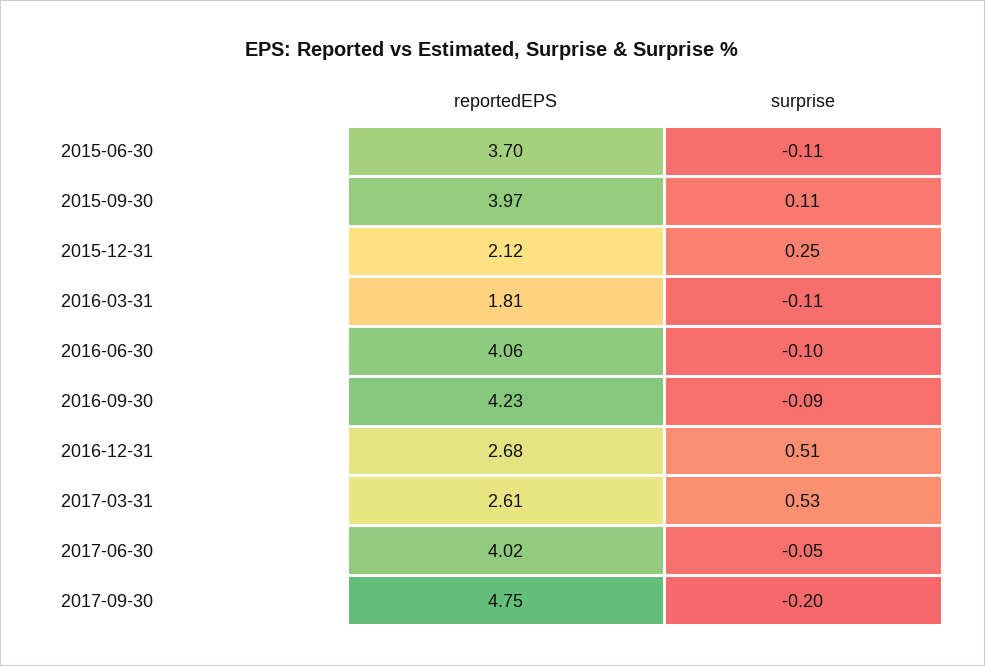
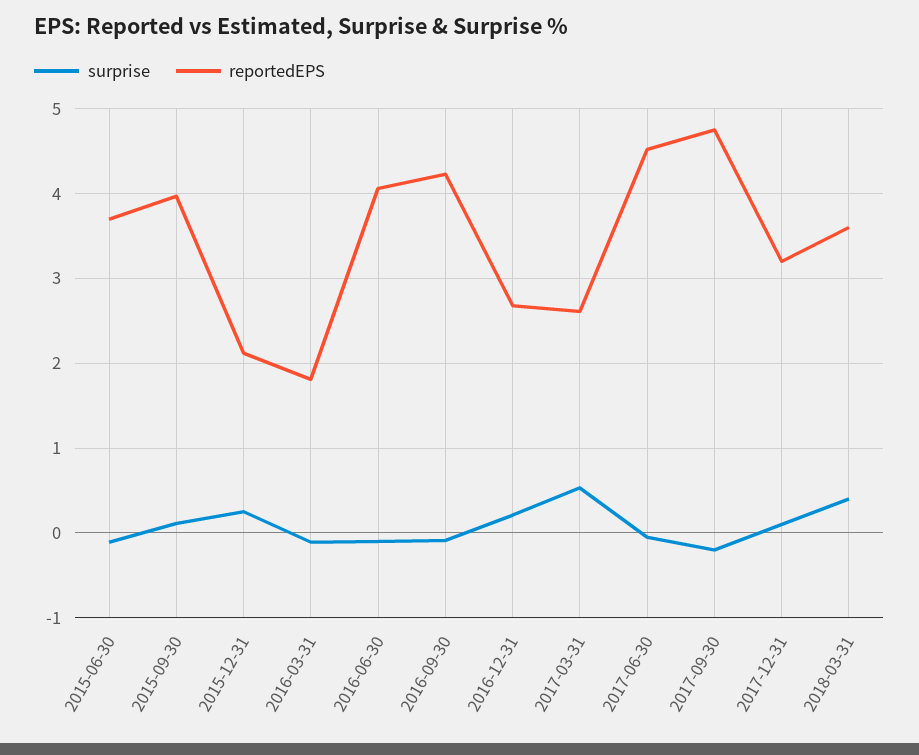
surprise, 2016-12-31: 0.51 -> 0.2
reportedEPS, 2017-06-30: 4.02 -> 4.5
surprise, 2017-12-31: none -> 0.1
reportedEPS, 2017-12-31: none -> 3.2
surprise, 2018-03-31: none -> 0.4
reportedEPS, 2018-03-31: none -> 3.6

